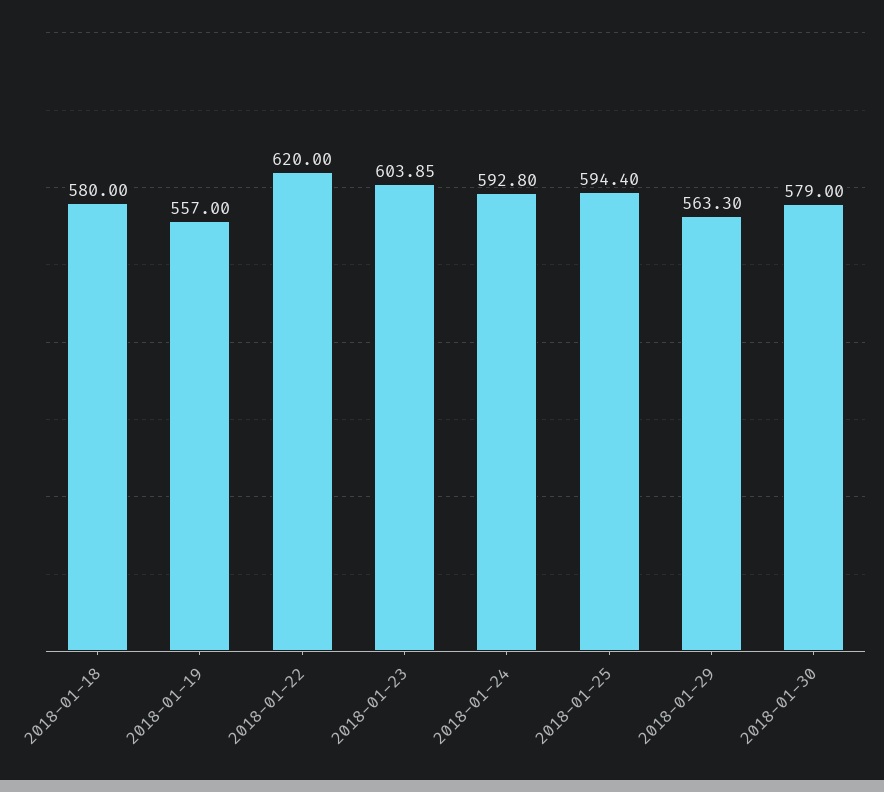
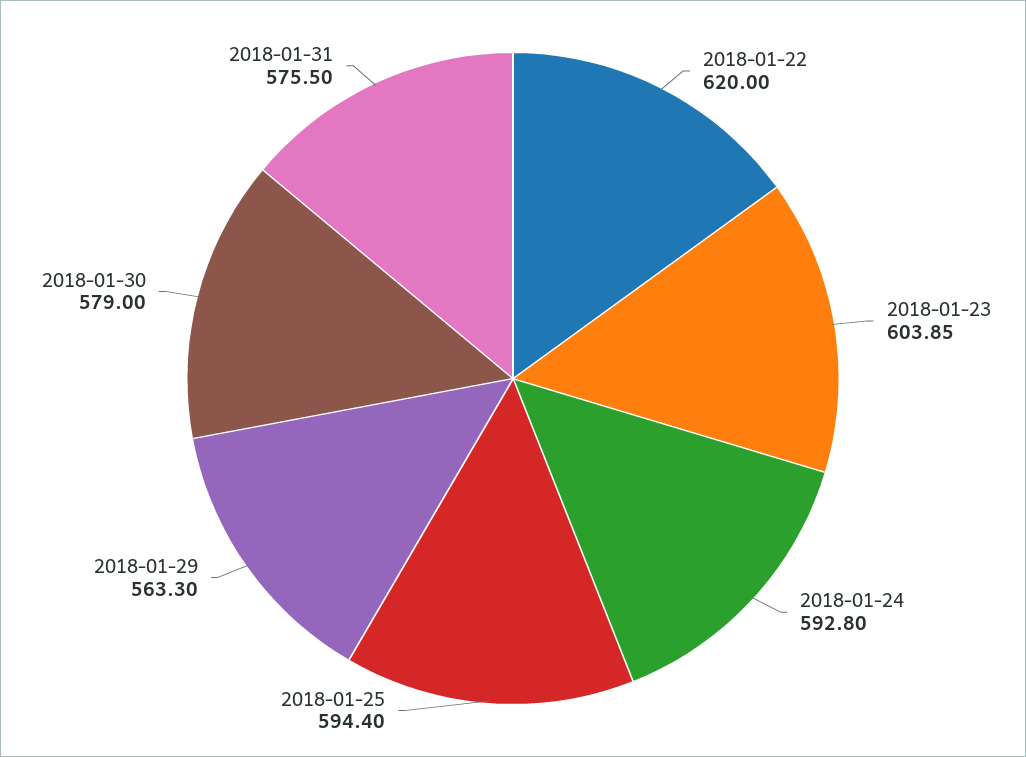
2018-01-18: 580 -> none
2018-01-19: 557 -> none
2018-01-31: none -> 575.5

